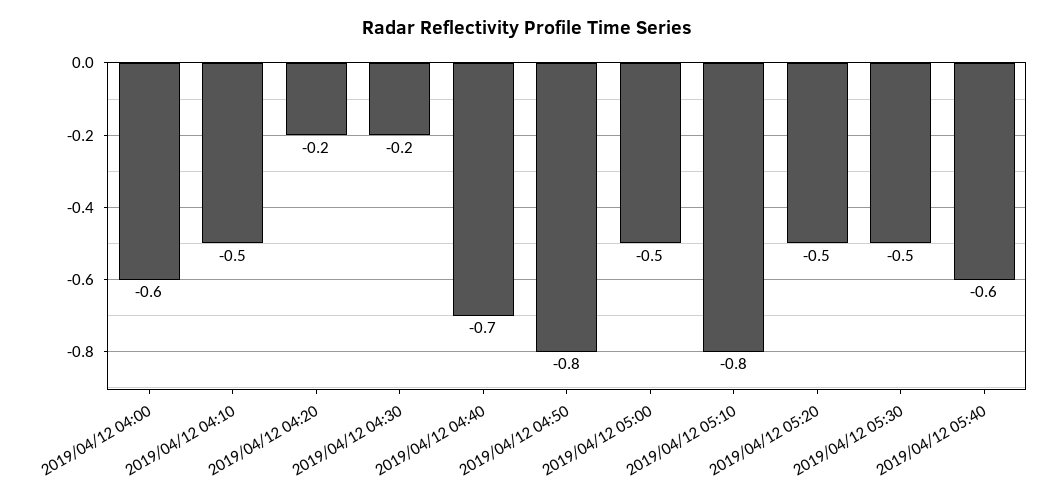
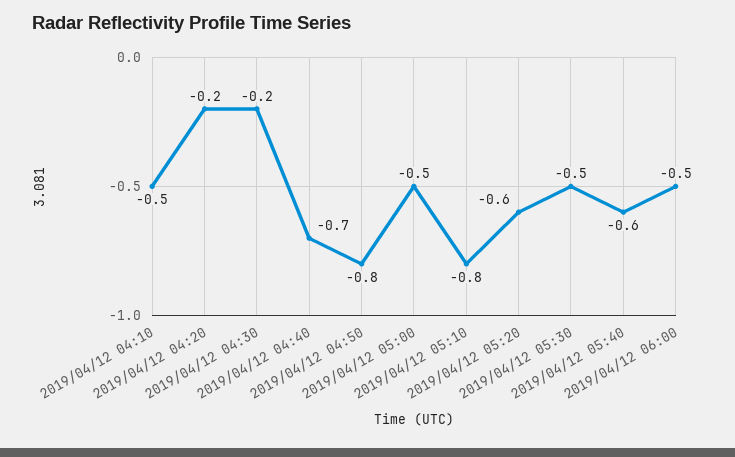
2019/04/12 04:00: -0.6 -> none
2019/04/12 05:20: -0.5 -> -0.6
2019/04/12 06:00: none -> -0.5

